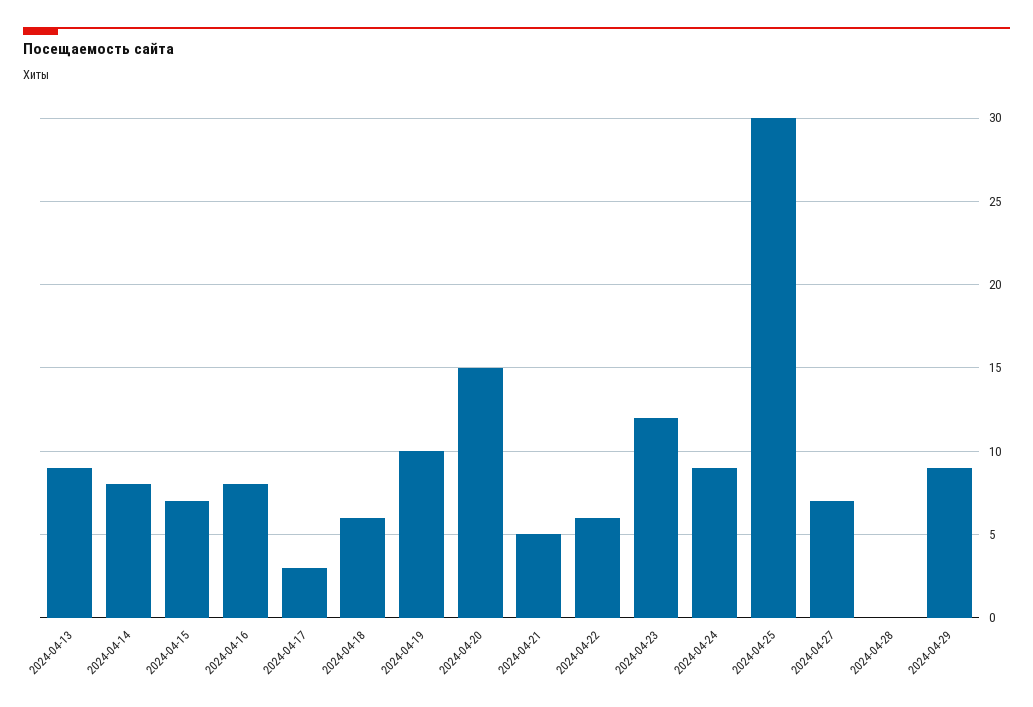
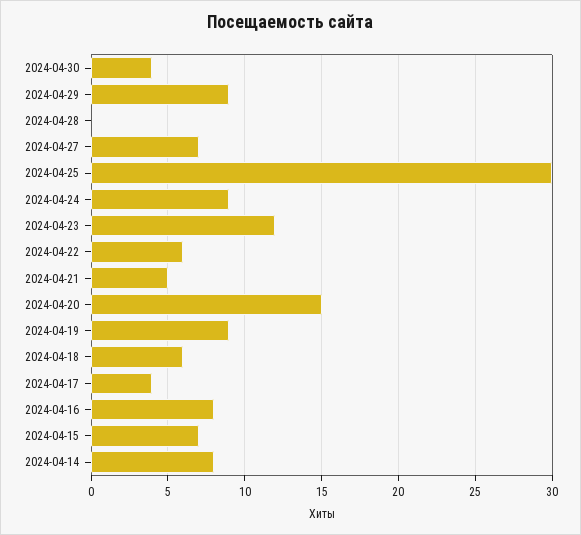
2024-04-13: 9 -> none
2024-04-17: 3 -> 4
2024-04-19: 10 -> 9
2024-04-30: none -> 4

